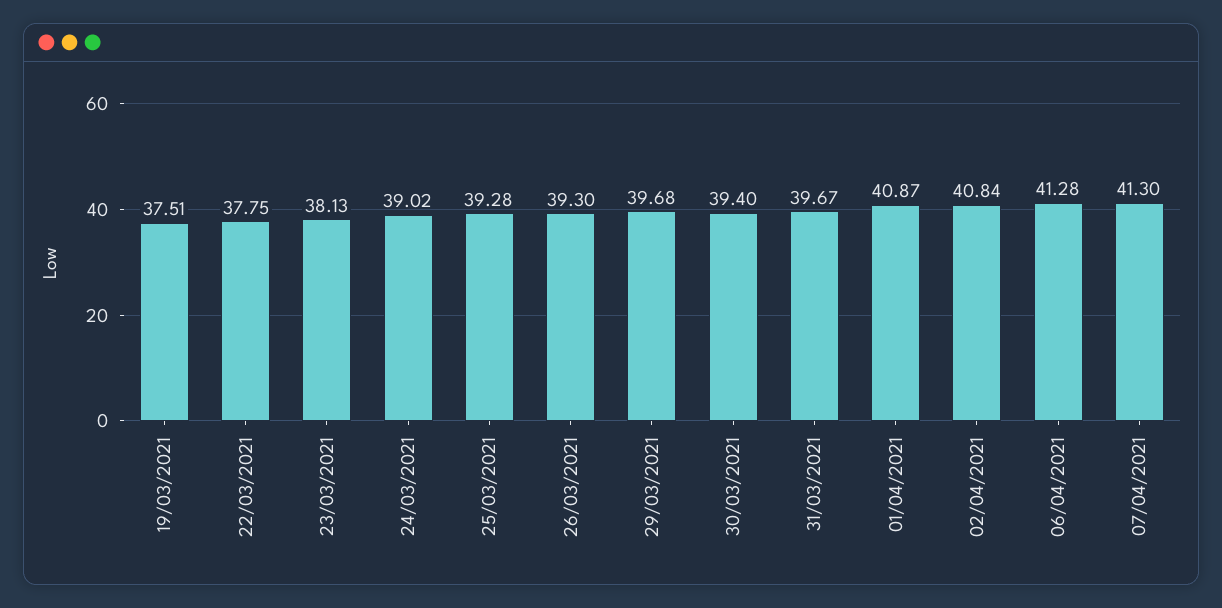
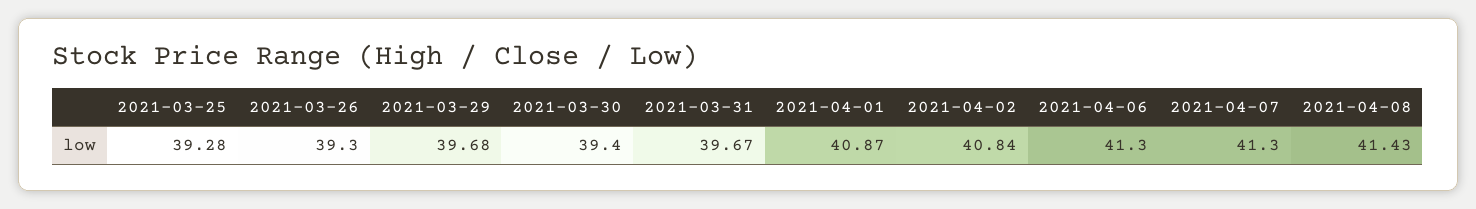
19/03/2021: 37.51 -> none
22/03/2021: 37.75 -> none
23/03/2021: 38.13 -> none
24/03/2021: 39.02 -> none
06/04/2021: 41.28 -> 41.3
2021-04-08: none -> 41.43

